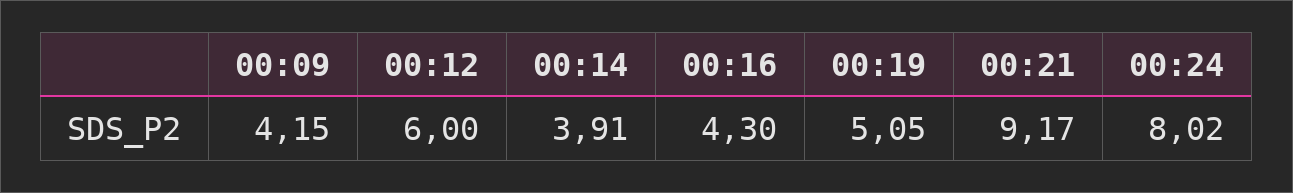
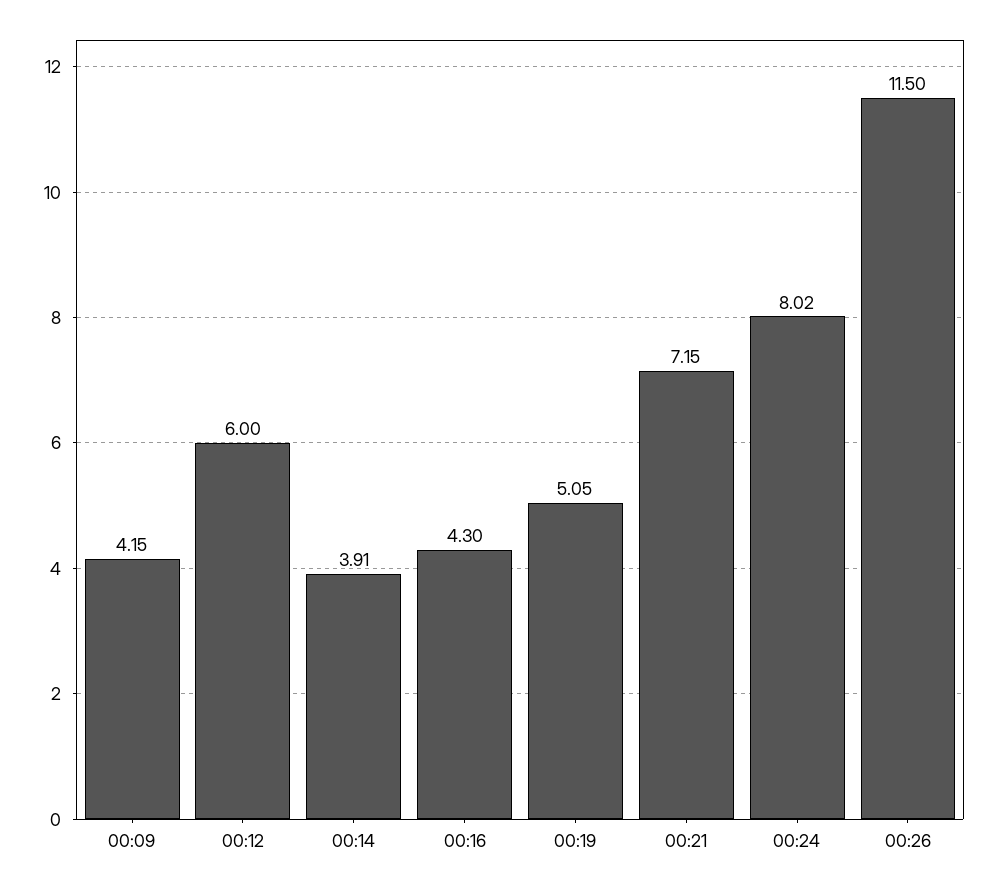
00:21: 9.17 -> 7.15
00:26: none -> 11.5

